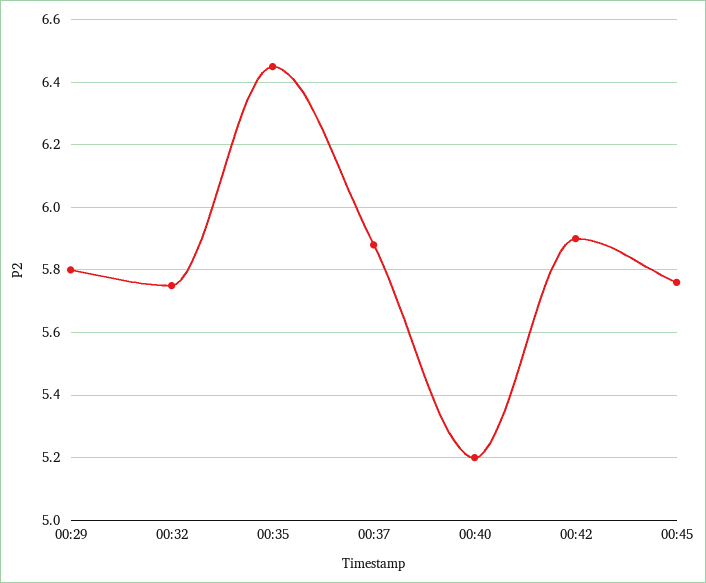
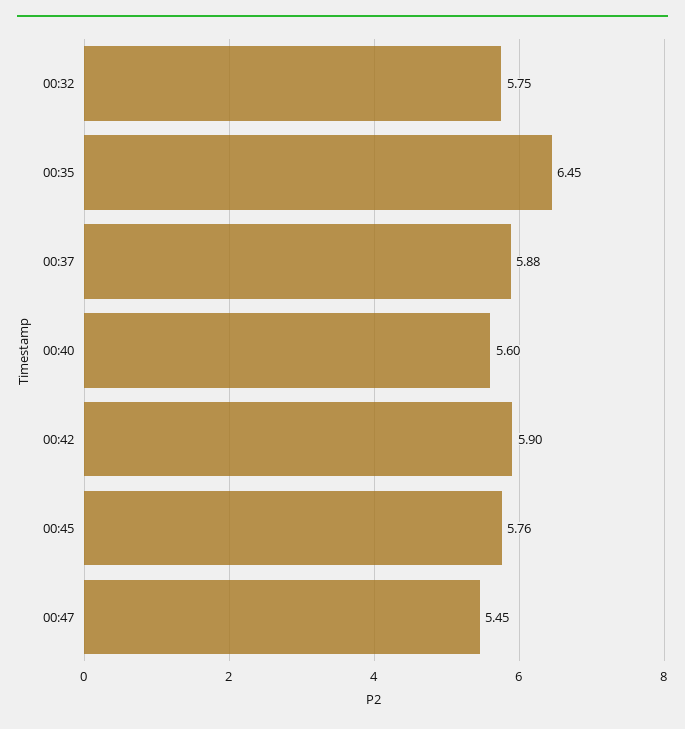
00:29: 5.8 -> none
00:40: 5.2 -> 5.6
00:47: none -> 5.45

